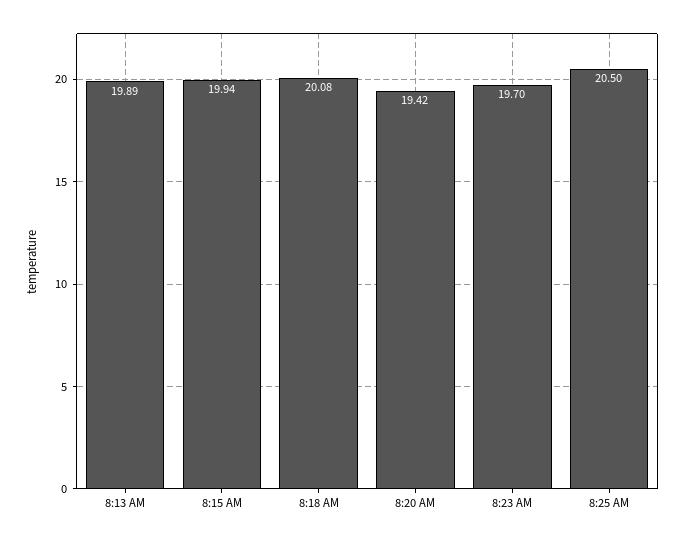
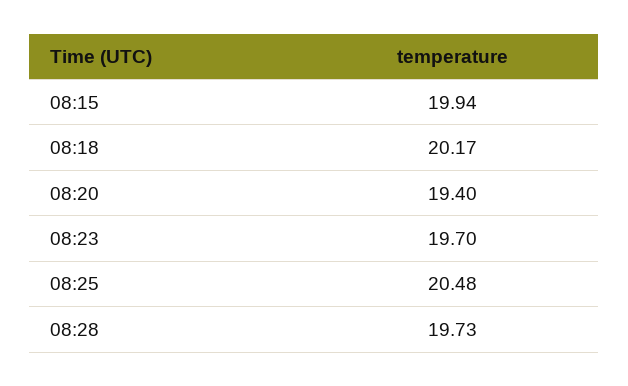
8:13 AM: 19.89 -> none
8:18 AM: 20.08 -> 20.17
8:20 AM: 19.42 -> 19.4
8:25 AM: 20.5 -> 20.48
08:28: none -> 19.73

